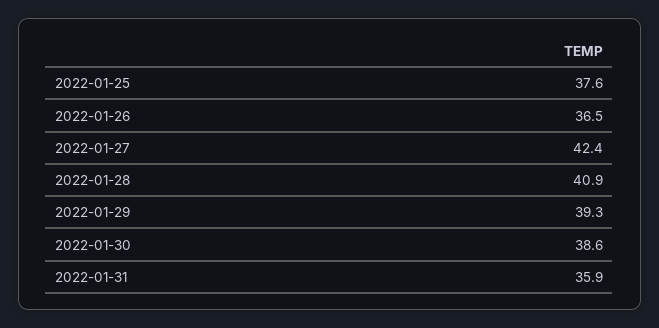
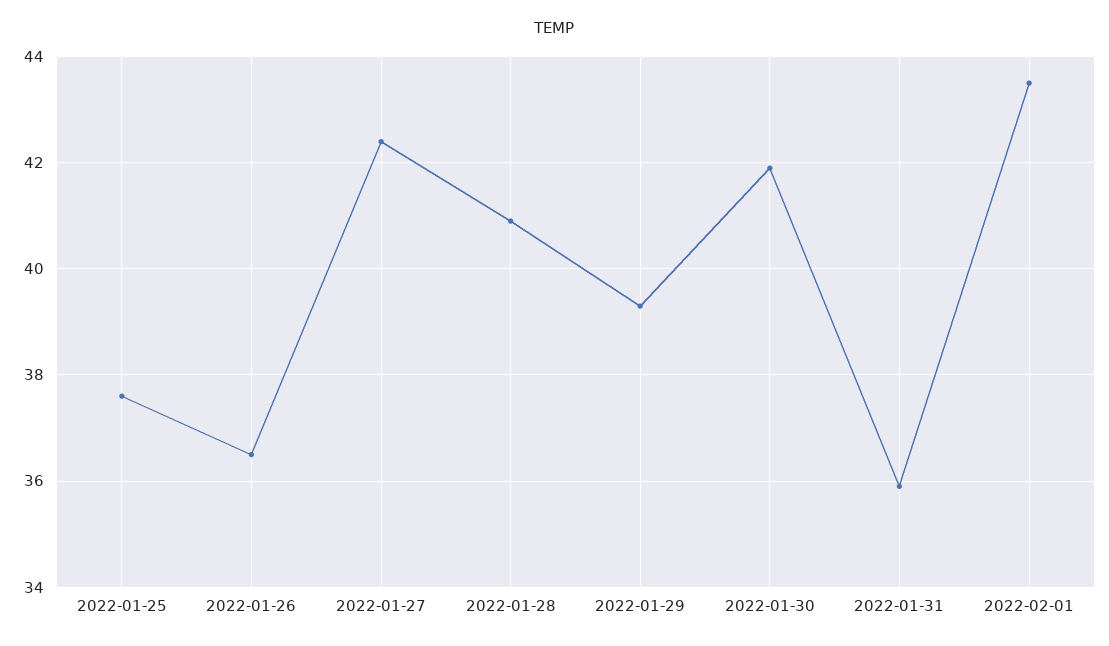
2022-01-30: 38.6 -> 42
2022-02-01: none -> 43.5

